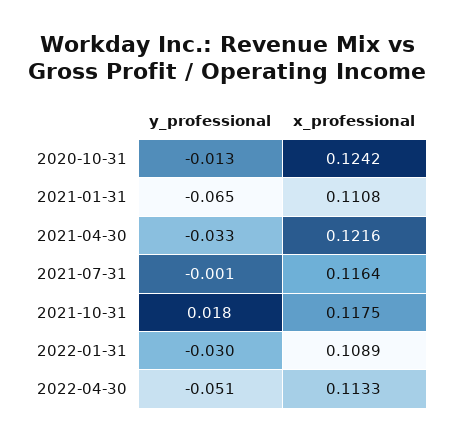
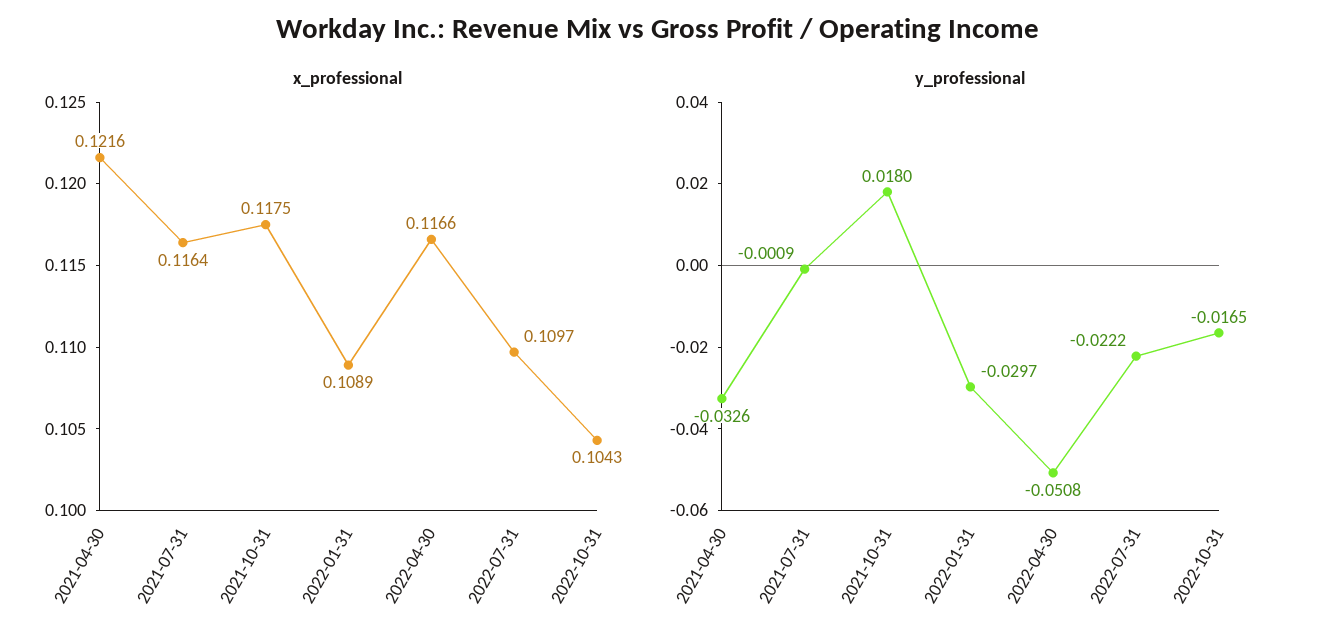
y_professional, 2020-10-31: -0.013 -> none
x_professional, 2020-10-31: 0.1242 -> none
y_professional, 2021-01-31: -0.065 -> none
x_professional, 2021-01-31: 0.1108 -> none
x_professional, 2022-04-30: 0.1133 -> 0.1166
x_professional, 2022-07-31: none -> 0.1097
x_professional, 2022-10-31: none -> 0.1043
y_professional, 2022-07-31: none -> -0.0222
y_professional, 2022-10-31: none -> -0.0165

